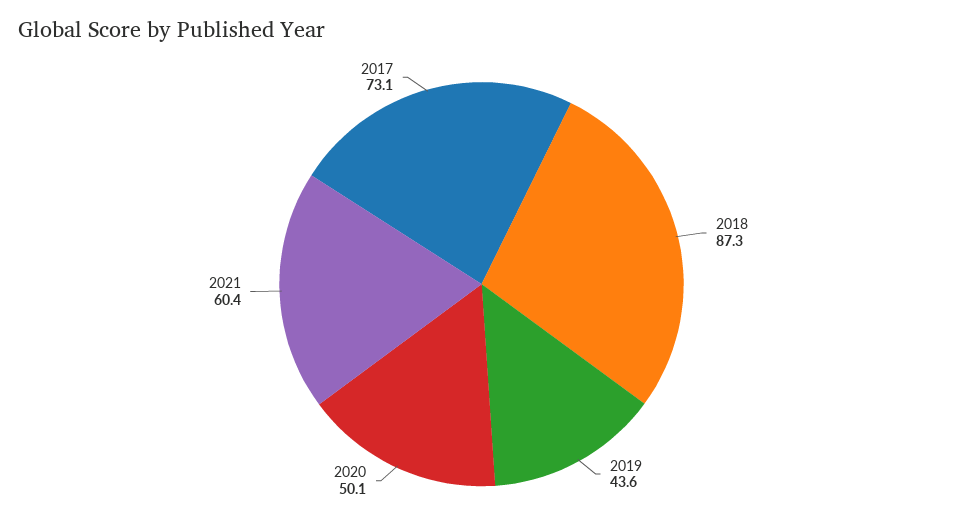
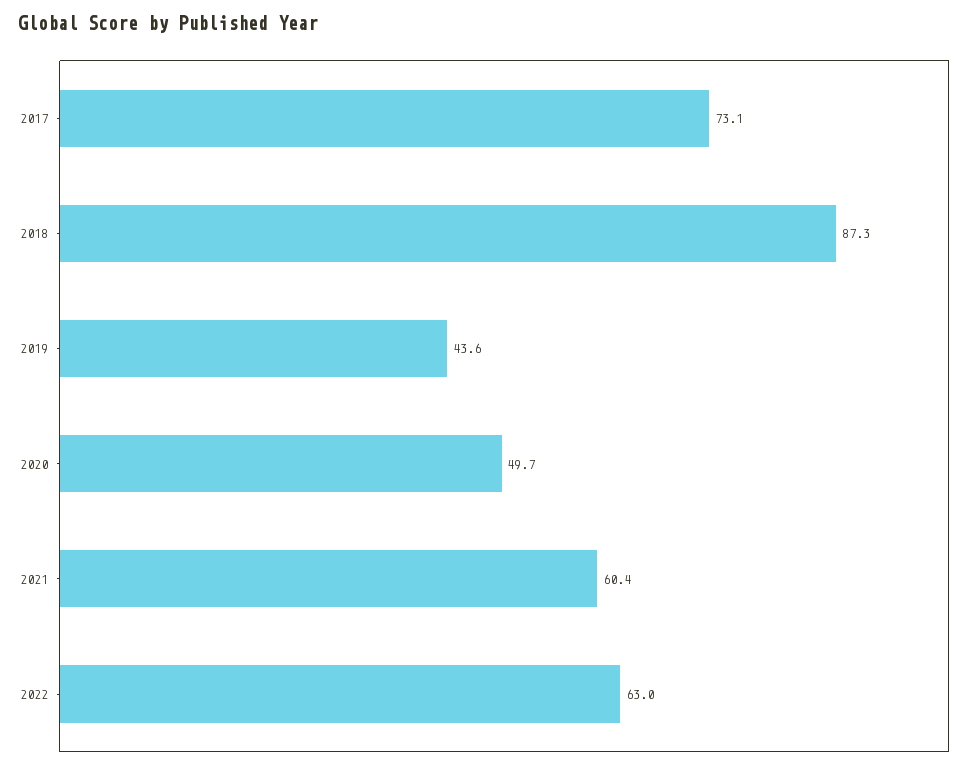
2020: 50.1 -> 49.7
2022: none -> 63

